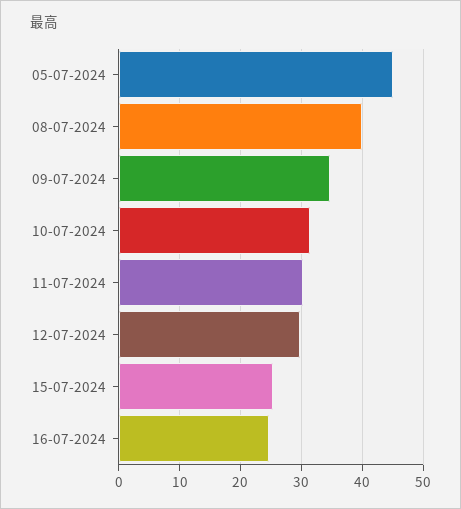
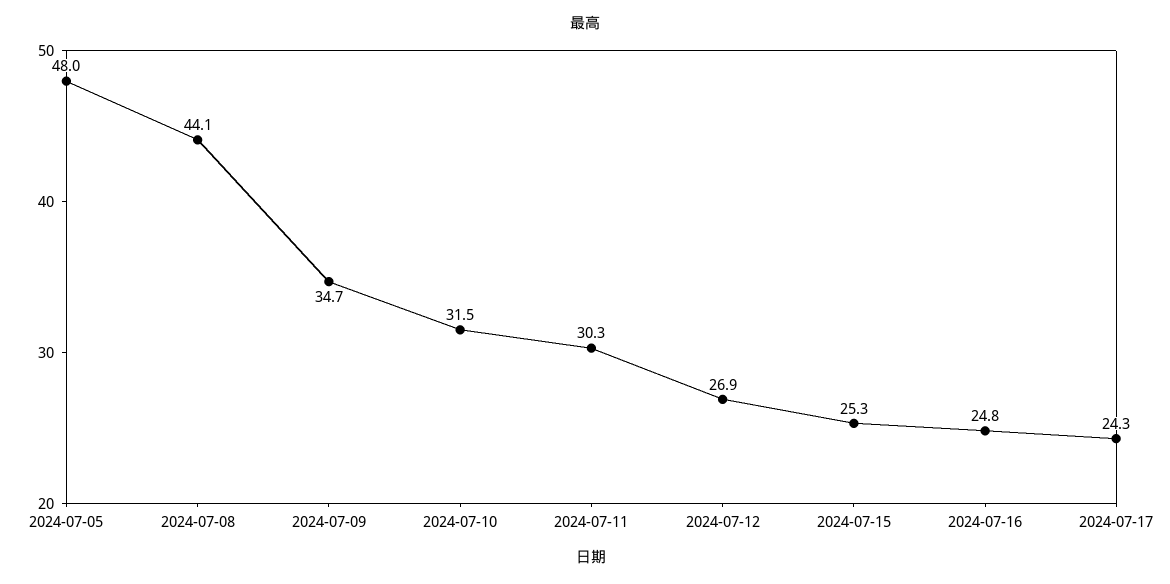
05-07-2024: 45 -> 48
08-07-2024: 40 -> 44.1
12-07-2024: 30 -> 26.9
2024-07-17: none -> 24.3

